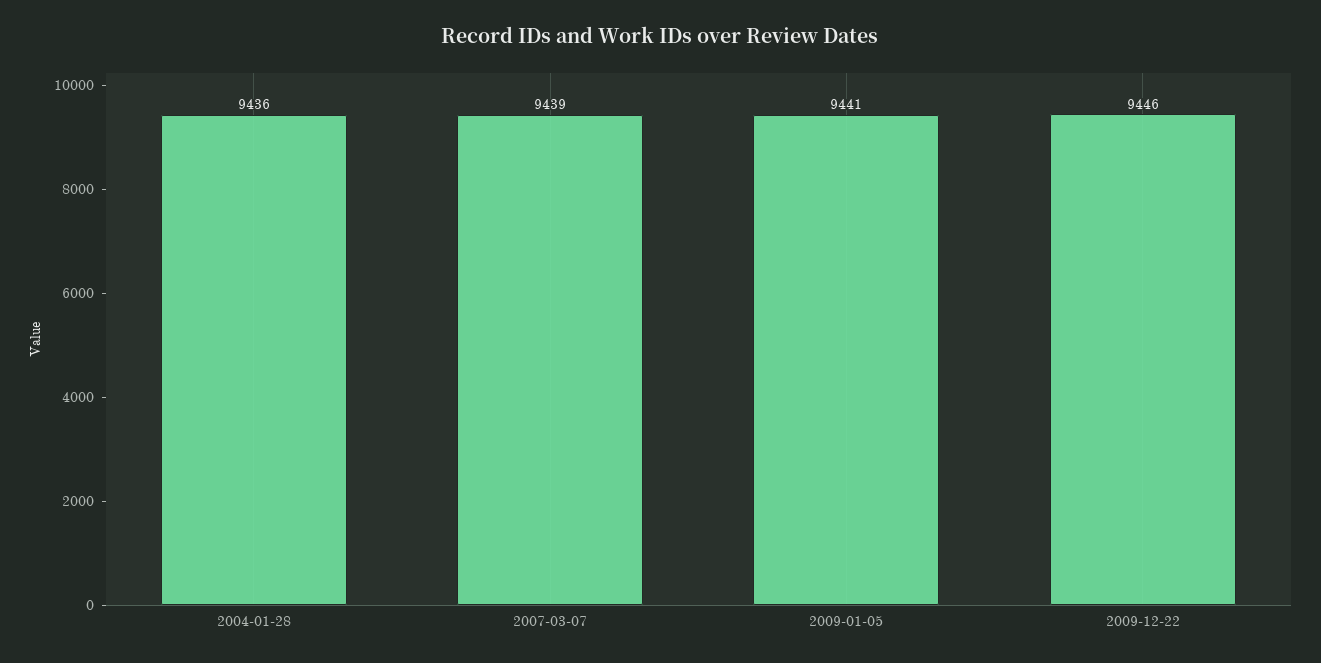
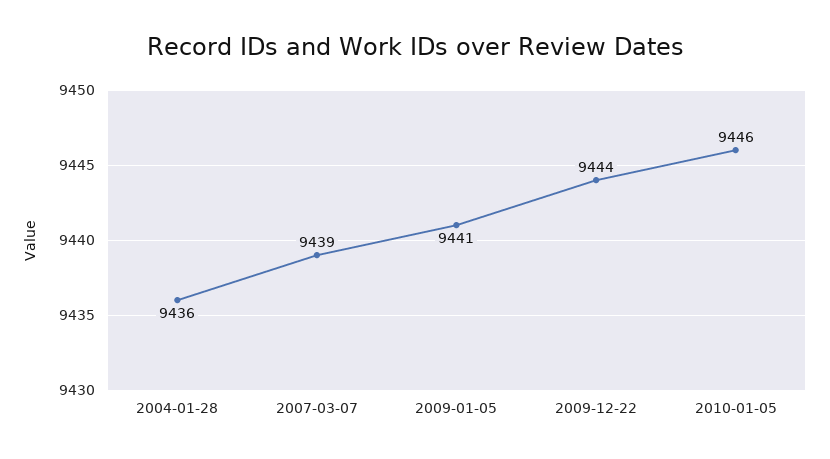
2009-12-22: 9446 -> 9444
2010-01-05: none -> 9446

